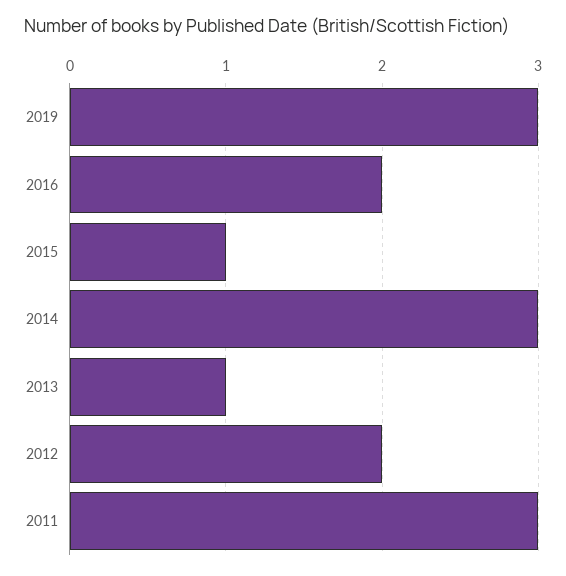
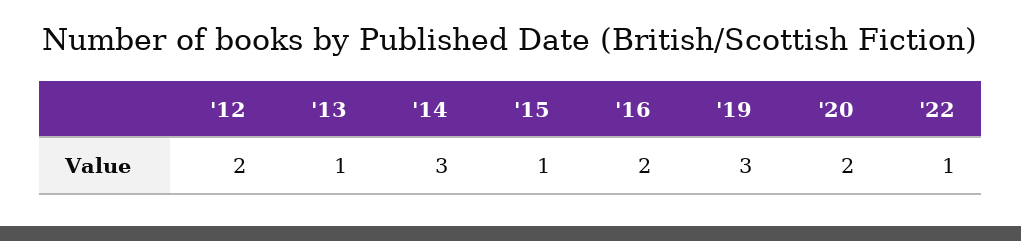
2011: 3 -> none
'20: none -> 2
'22: none -> 1

